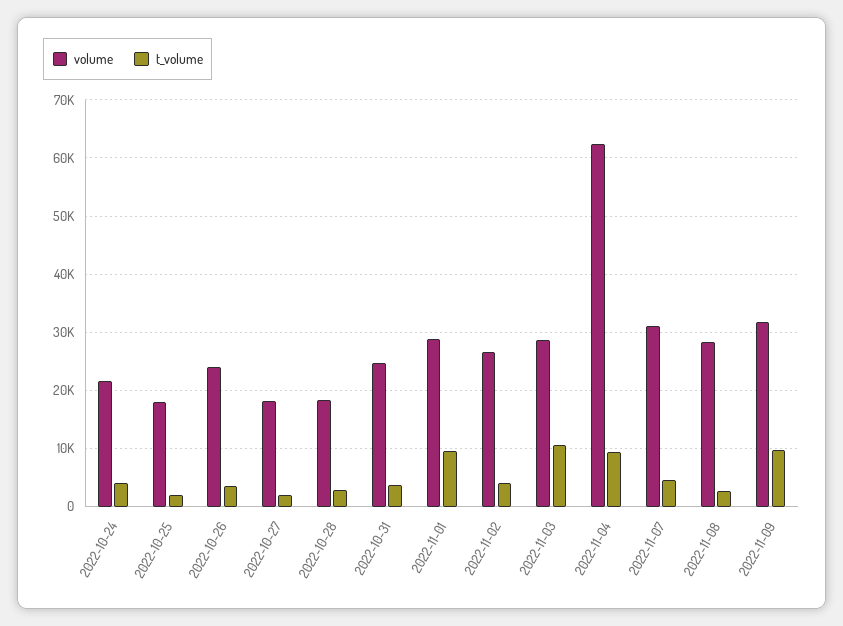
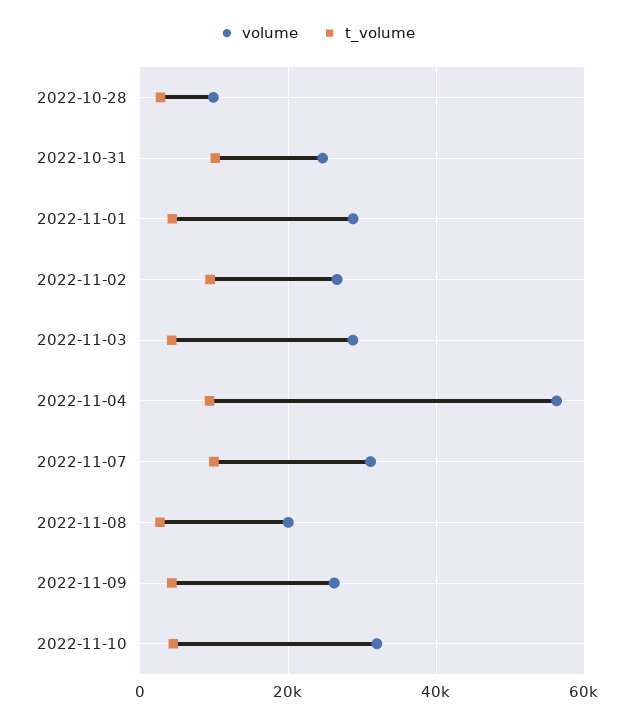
volume, 2022-10-24: 22000 -> none
t_volume, 2022-10-24: 4000 -> none
volume, 2022-10-25: 18000 -> none
t_volume, 2022-10-25: 2000 -> none
volume, 2022-10-26: 24000 -> none
t_volume, 2022-10-26: 4000 -> none
volume, 2022-10-27: 18000 -> none
t_volume, 2022-10-27: 2000 -> none
volume, 2022-10-28: 18000 -> 10000
t_volume, 2022-10-31: 4000 -> 10000
t_volume, 2022-11-01: 10000 -> 4000
t_volume, 2022-11-02: 4000 -> 10000
t_volume, 2022-11-03: 10000 -> 4000
volume, 2022-11-04: 62000 -> 56000
t_volume, 2022-11-07: 4000 -> 10000
volume, 2022-11-08: 28000 -> 20000
volume, 2022-11-09: 32000 -> 26000
t_volume, 2022-11-09: 10000 -> 4000
volume, 2022-11-10: none -> 32000
t_volume, 2022-11-10: none -> 4000

